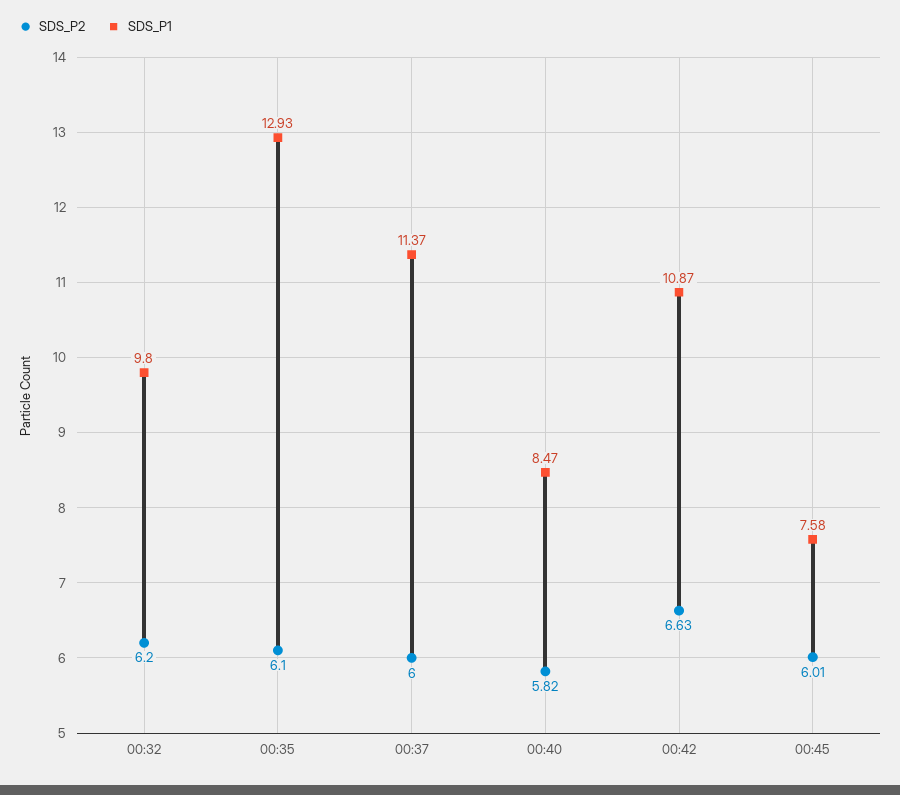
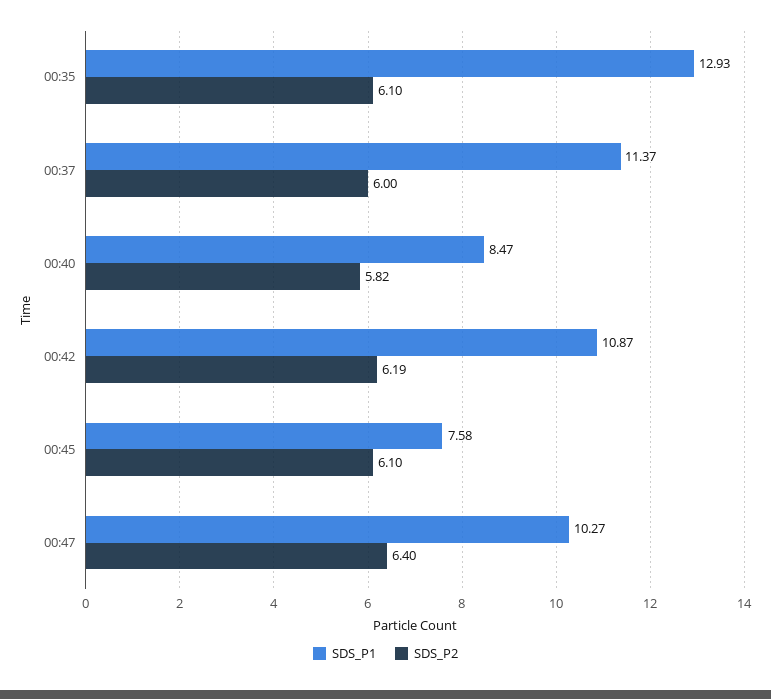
SDS_P2, 00:32: 6.2 -> none
SDS_P1, 00:32: 9.8 -> none
SDS_P2, 00:42: 6.63 -> 6.19
SDS_P2, 00:45: 6.01 -> 6.1
SDS_P1, 00:47: none -> 10.27
SDS_P2, 00:47: none -> 6.4

